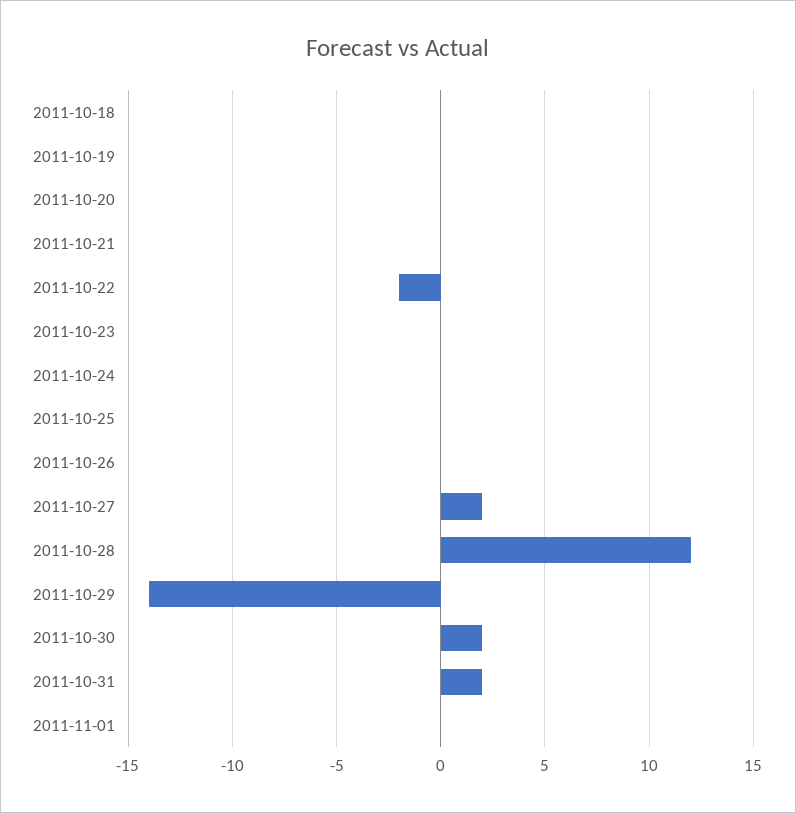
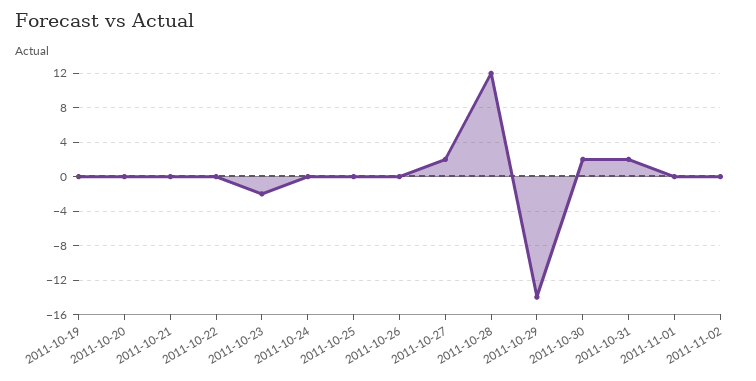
2011-10-18: 0 -> none
2011-10-22: -2 -> 0
2011-10-23: 0 -> -2
2011-11-02: none -> 0

